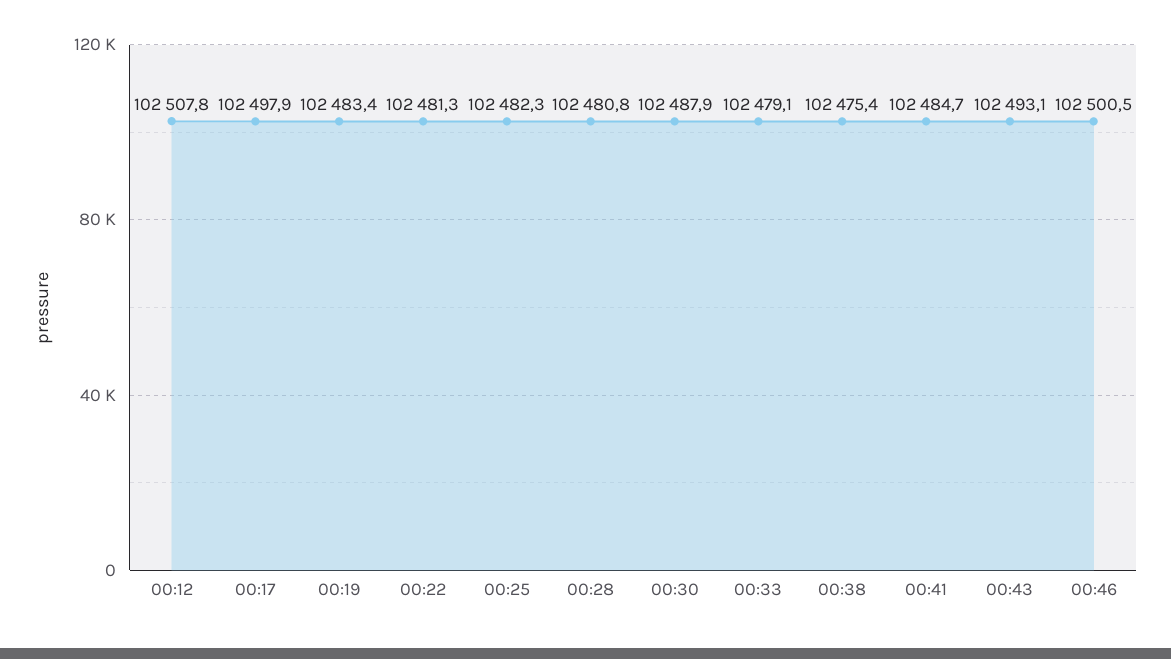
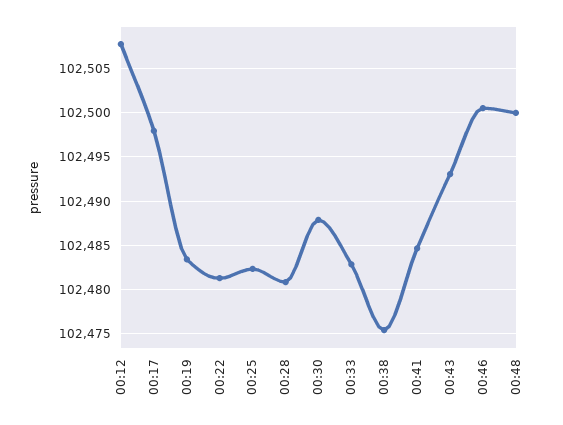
00:33: 102479.1 -> 102483
00:48: none -> 102500

